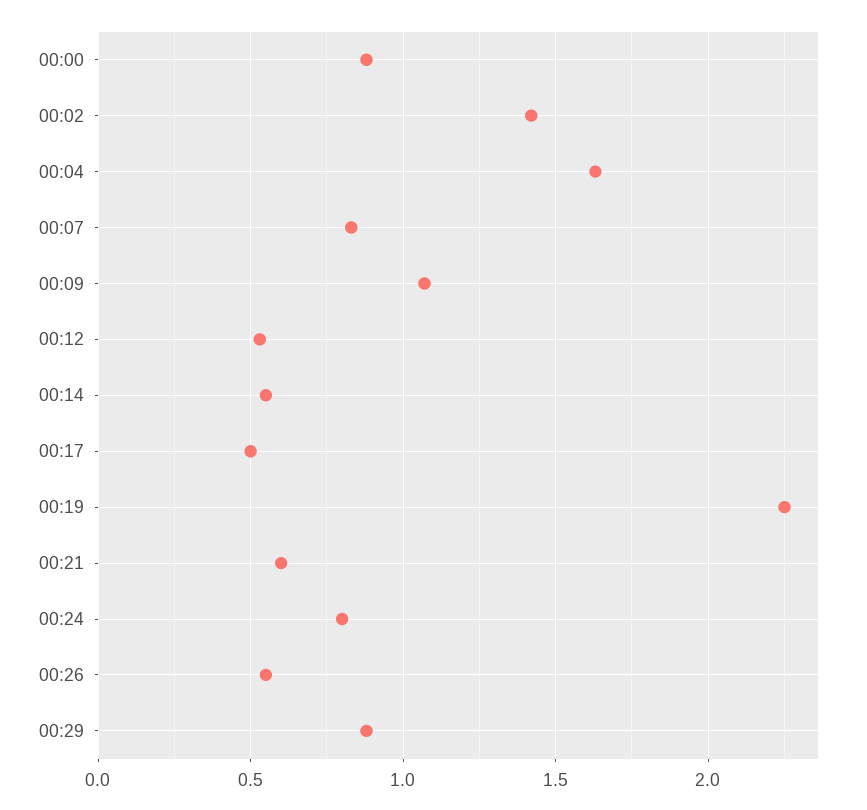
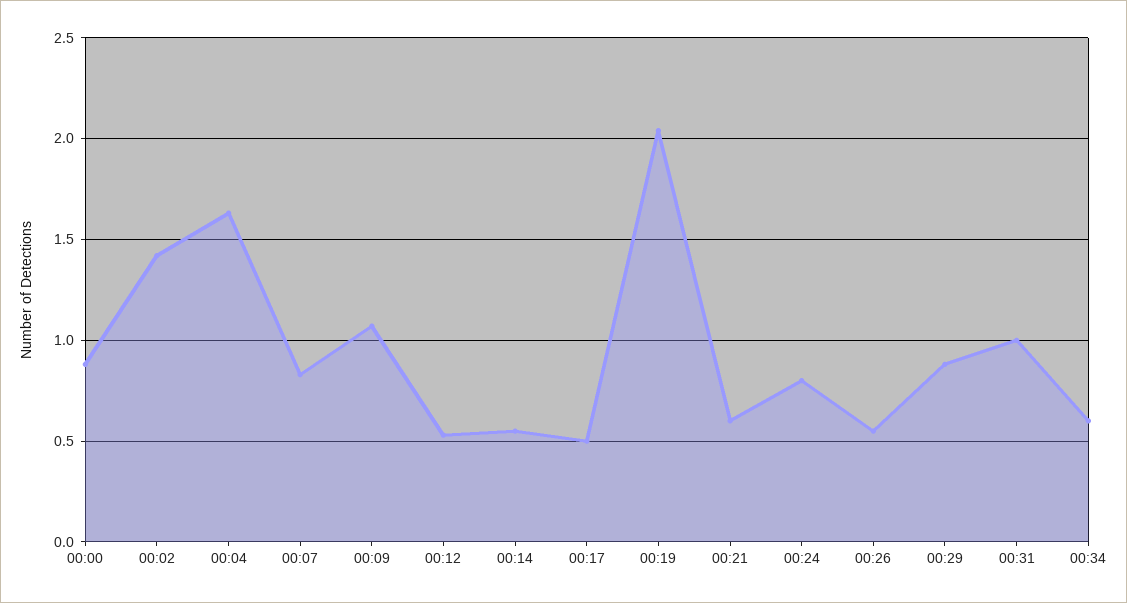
00:19: 2.25 -> 2.05
00:31: none -> 1
00:34: none -> 0.6

